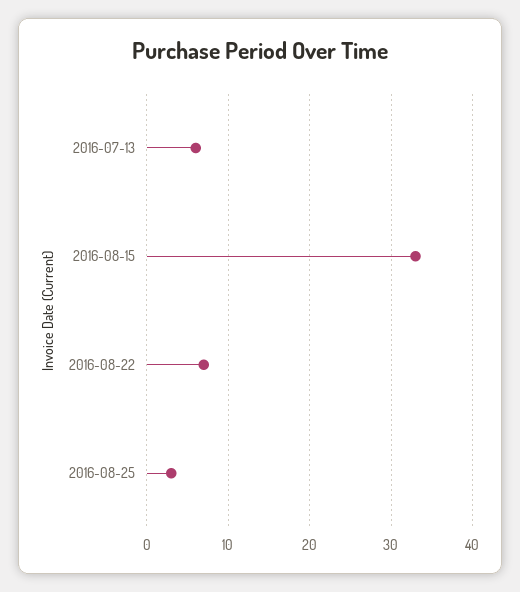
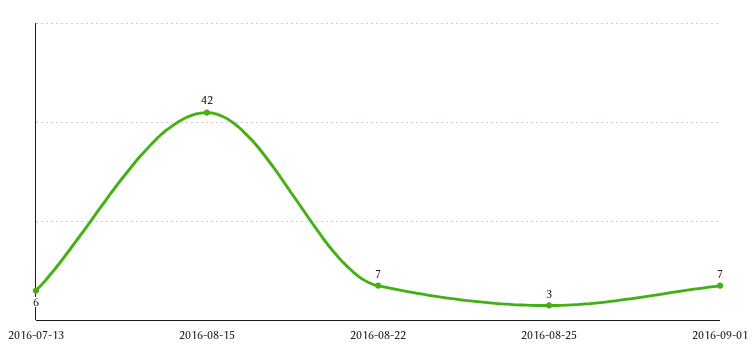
2016-08-15: 33 -> 42
2016-09-01: none -> 7

